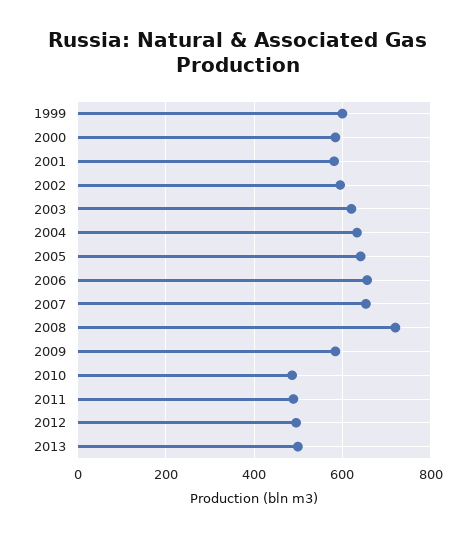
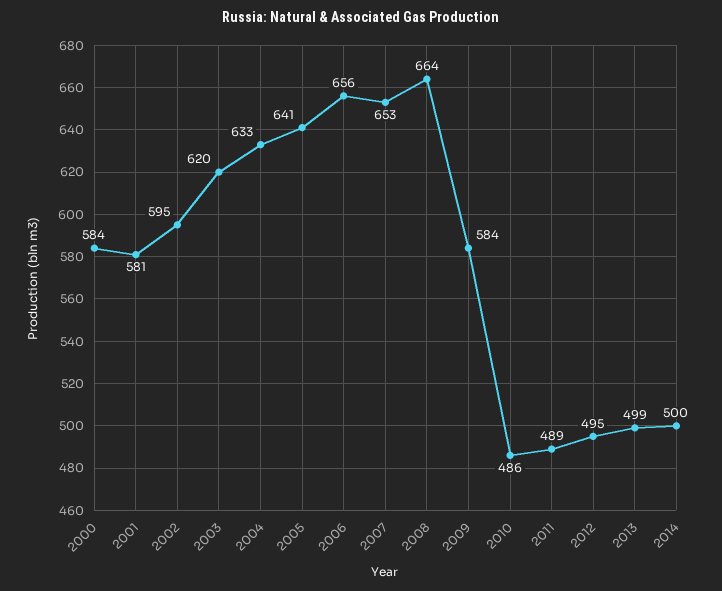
1999: 600 -> none
2008: 720 -> 664
2014: none -> 500

